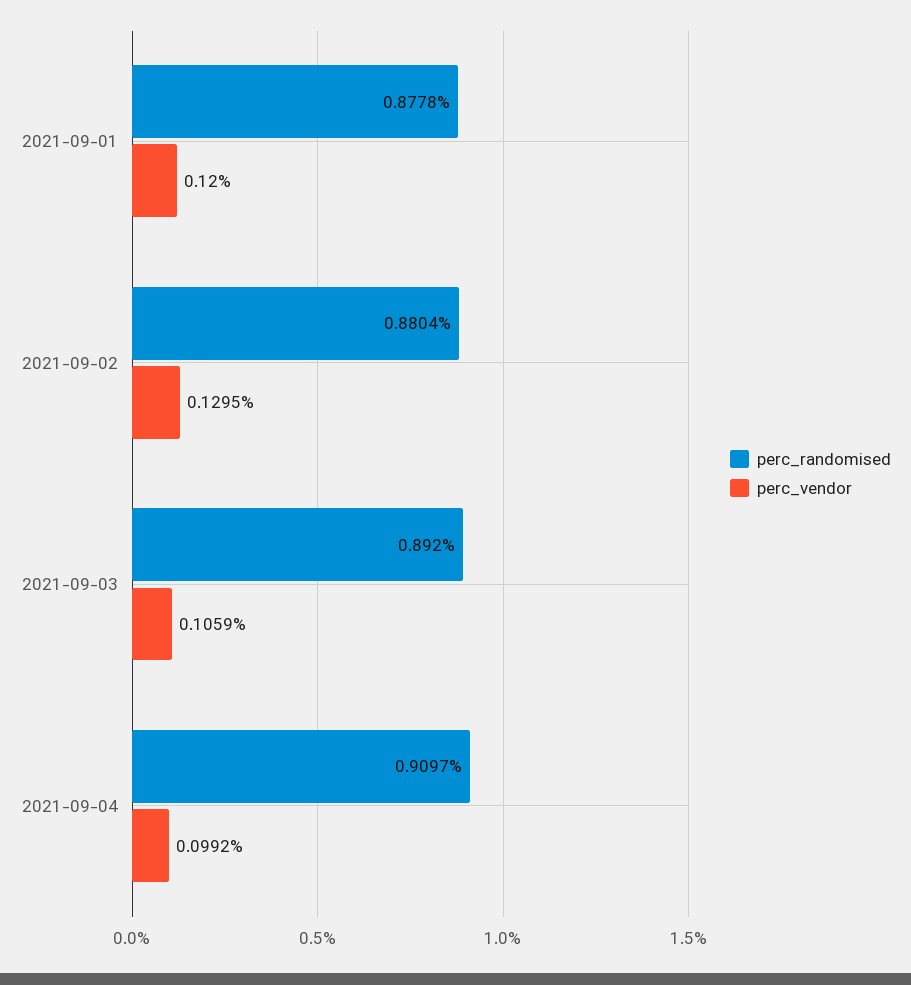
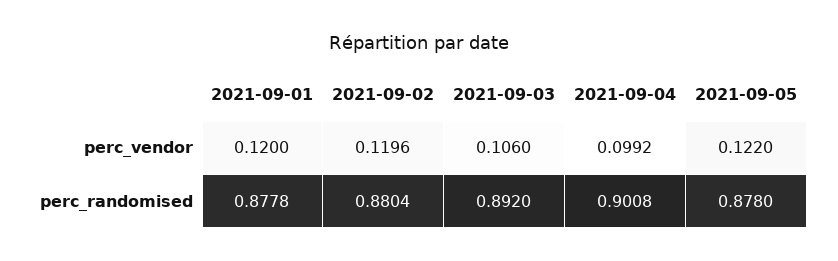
perc_vendor, 2021-09-02: 0.1295 -> 0.1196
perc_vendor, 2021-09-03: 0.1059 -> 0.106
perc_randomised, 2021-09-04: 0.9097 -> 0.9008
perc_vendor, 2021-09-05: none -> 0.122
perc_randomised, 2021-09-05: none -> 0.878

